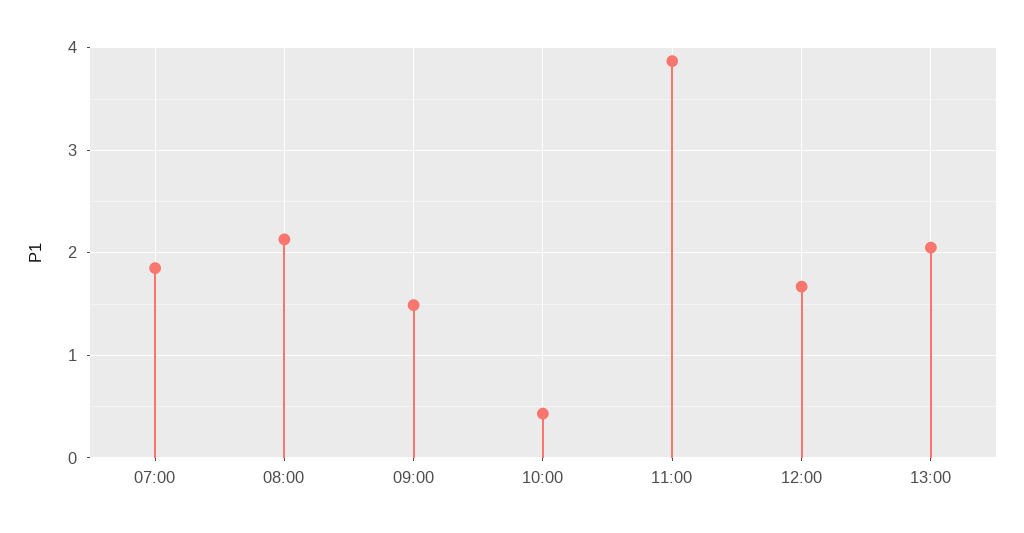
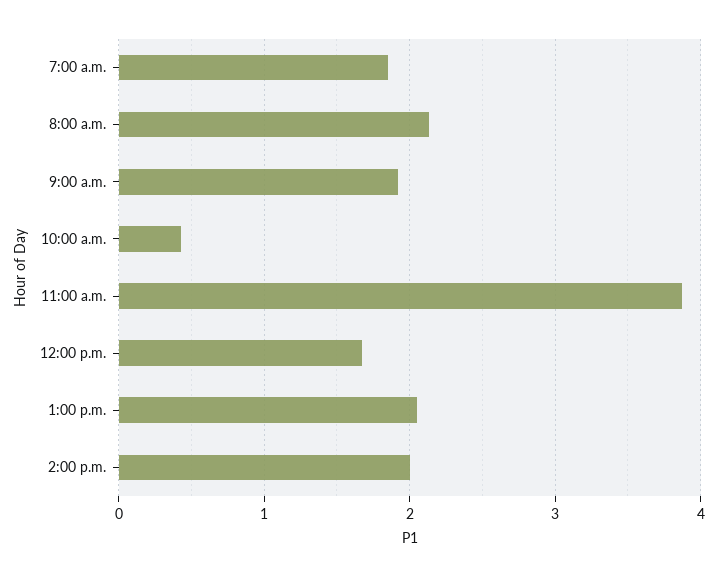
09:00: 1.5 -> 1.9
2:00 p.m.: none -> 2

